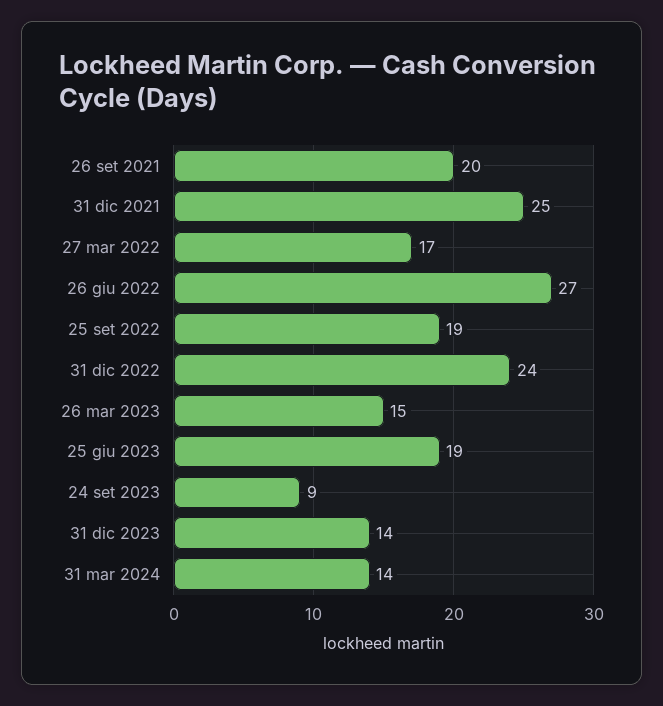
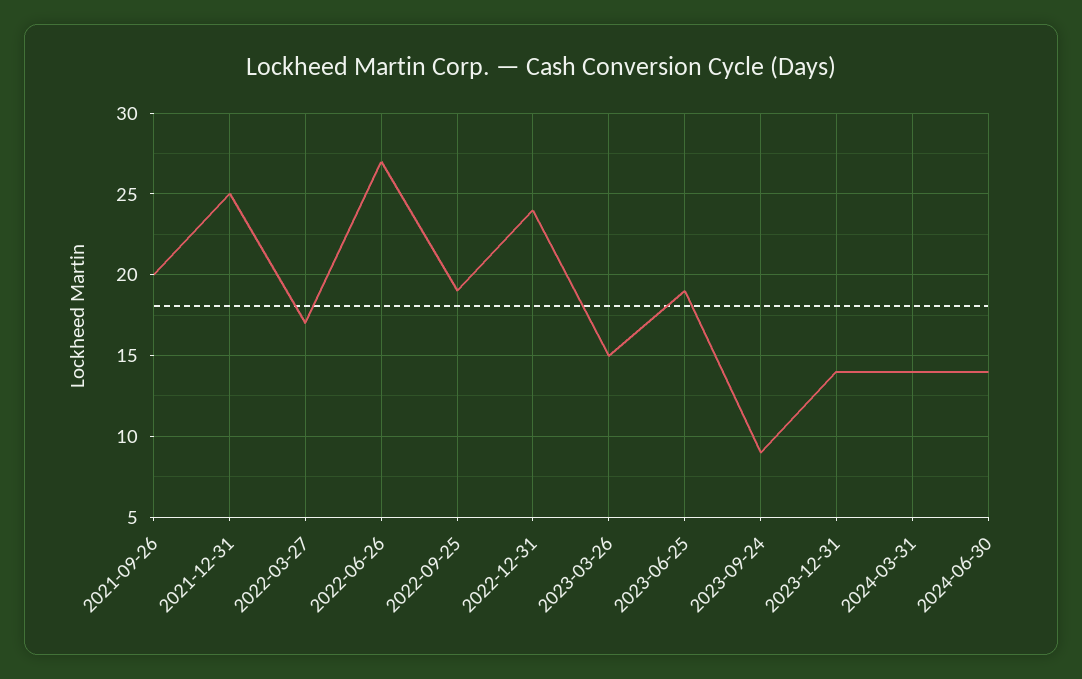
2024-06-30: none -> 14

